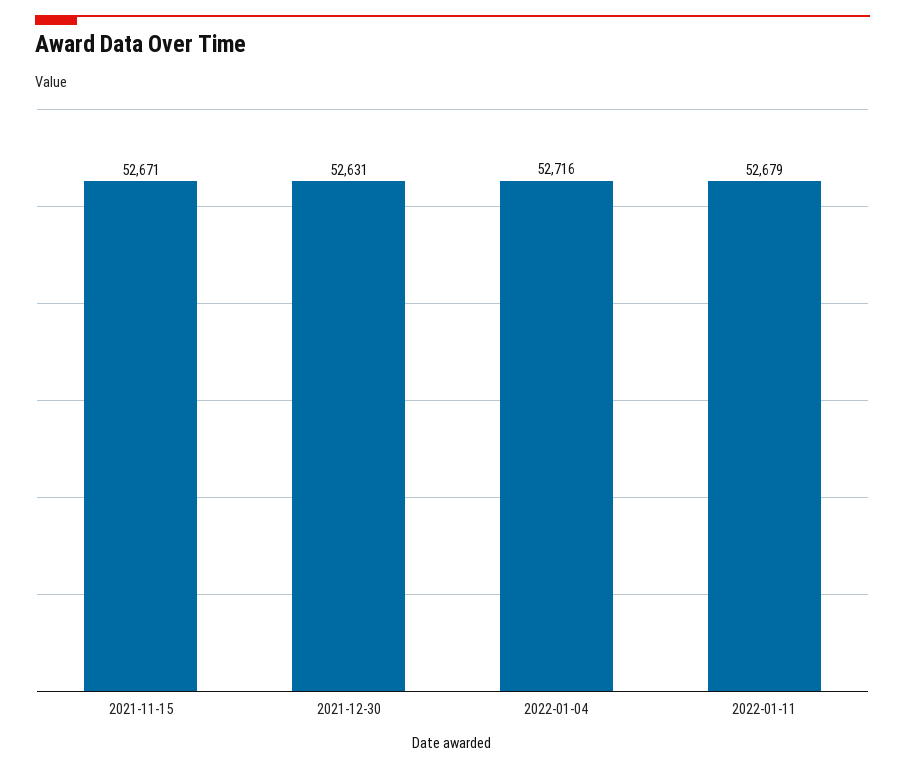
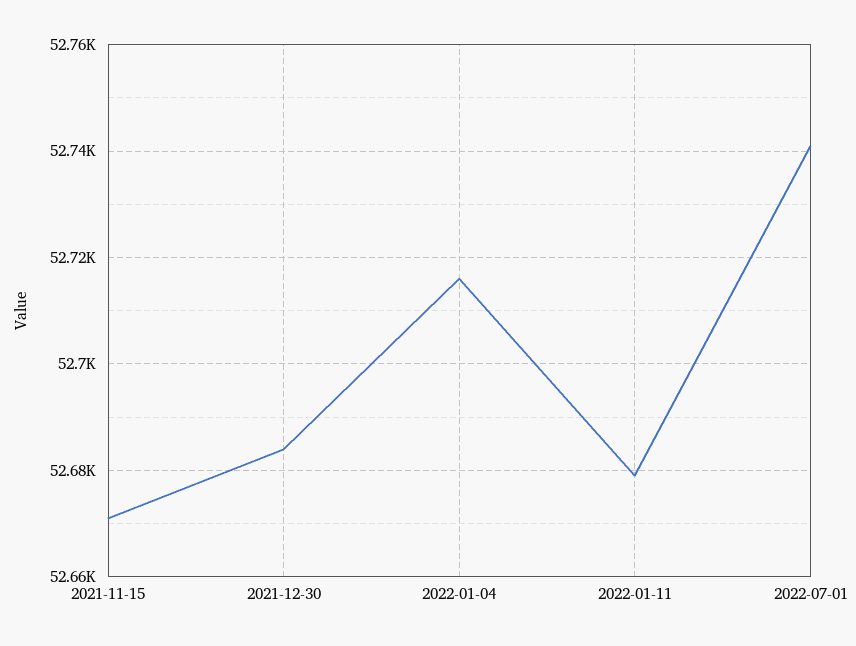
2021-12-30: 52631 -> 52685
2022-07-01: none -> 52740

